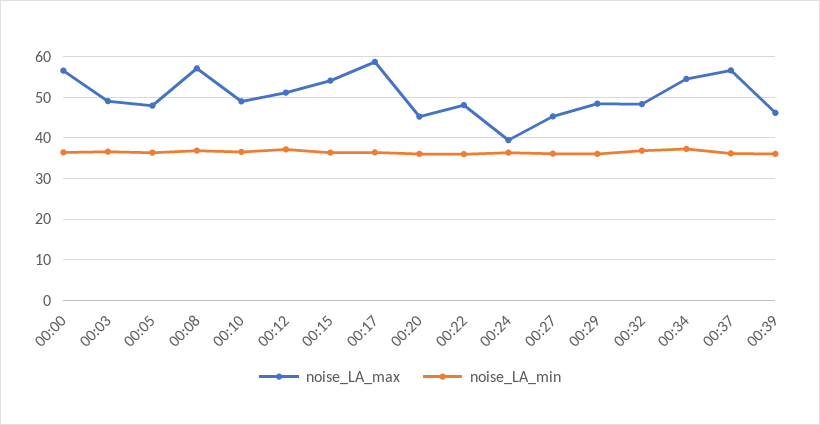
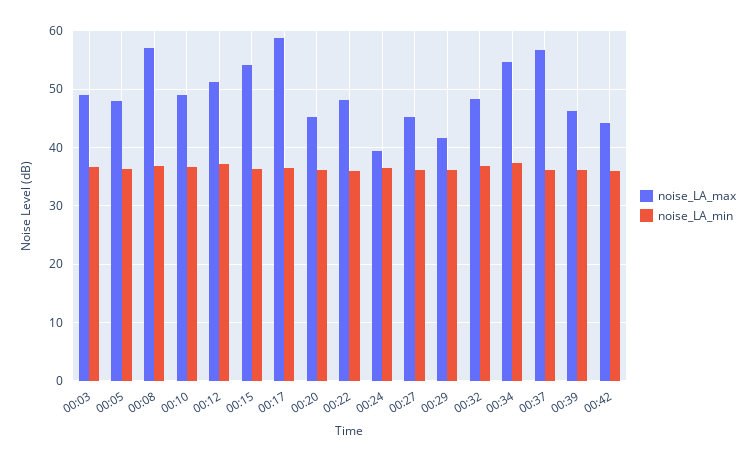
noise_LA_max, 00:00: 56 -> none
noise_LA_min, 00:00: 36 -> none
noise_LA_max, 00:29: 48 -> 42
noise_LA_max, 00:42: none -> 44
noise_LA_min, 00:42: none -> 36

